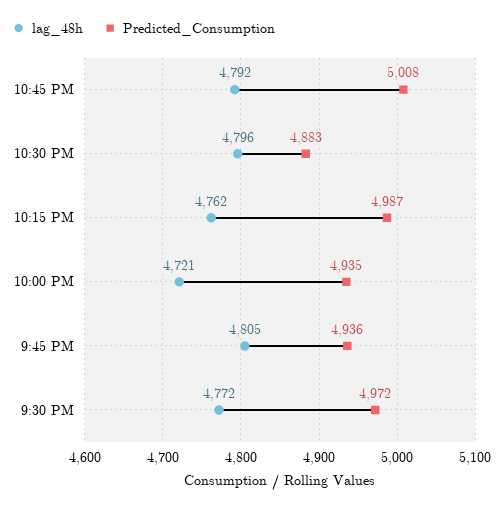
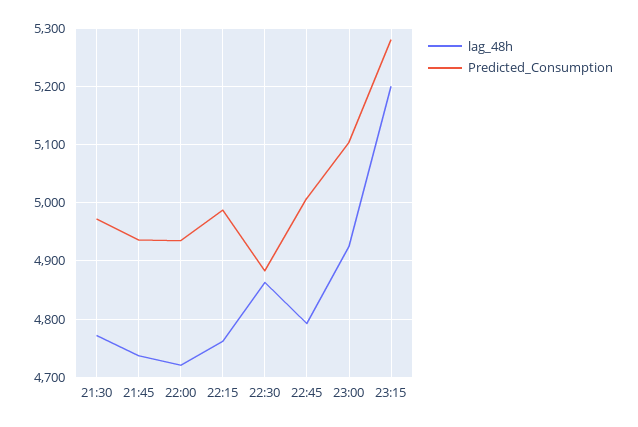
lag_48h, 10:30 PM: 4796 -> 4860
lag_48h, 9:45 PM: 4805 -> 4740
lag_48h, 23:00: none -> 4920
Predicted_Consumption, 23:00: none -> 5100
lag_48h, 23:15: none -> 5200
Predicted_Consumption, 23:15: none -> 5280

